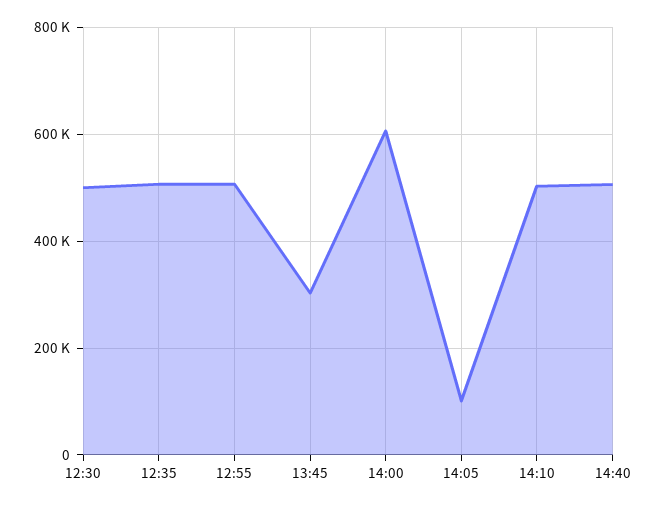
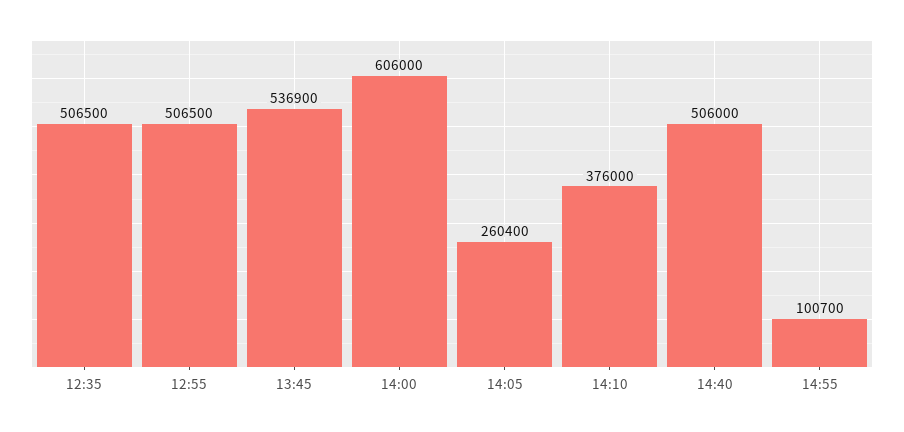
12:30: 500000 -> none
13:45: 300000 -> 536900
14:05: 100000 -> 260400
14:10: 500000 -> 376000
14:55: none -> 100700

